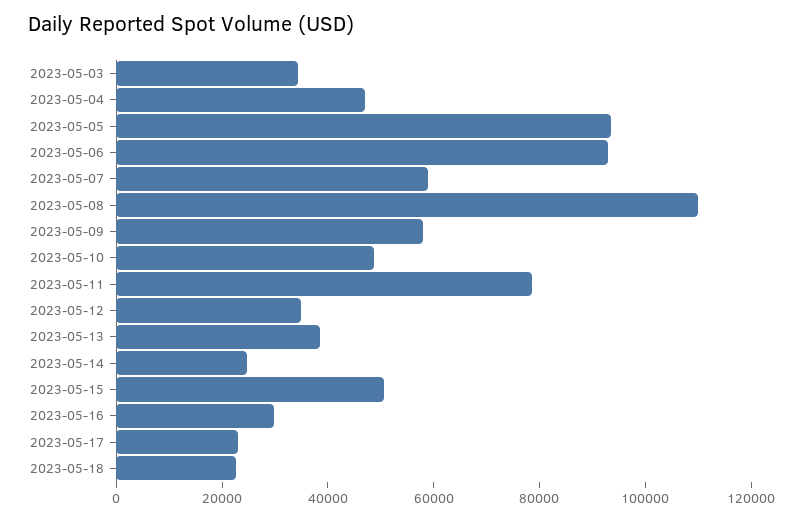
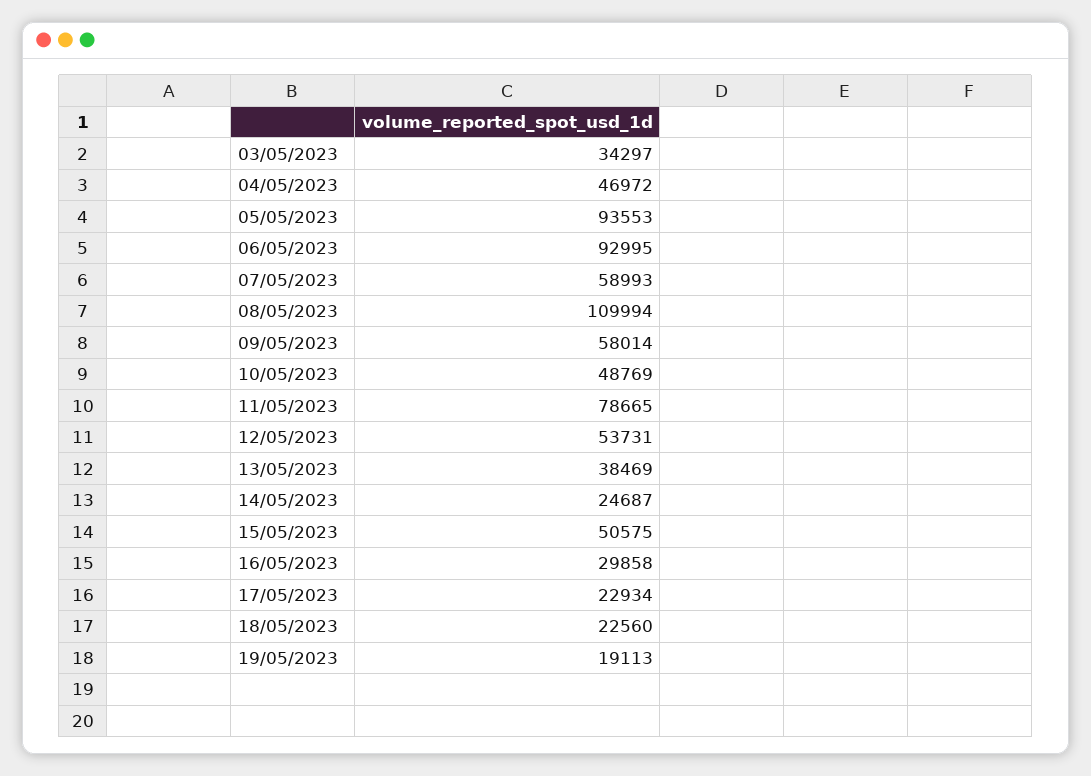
2023-05-12: 35000 -> 53731
19/05/2023: none -> 19113

